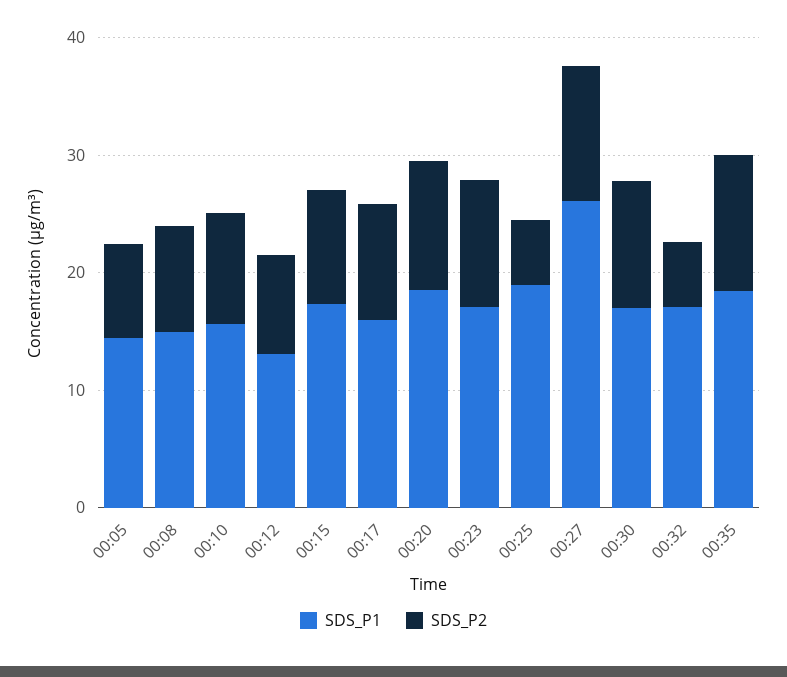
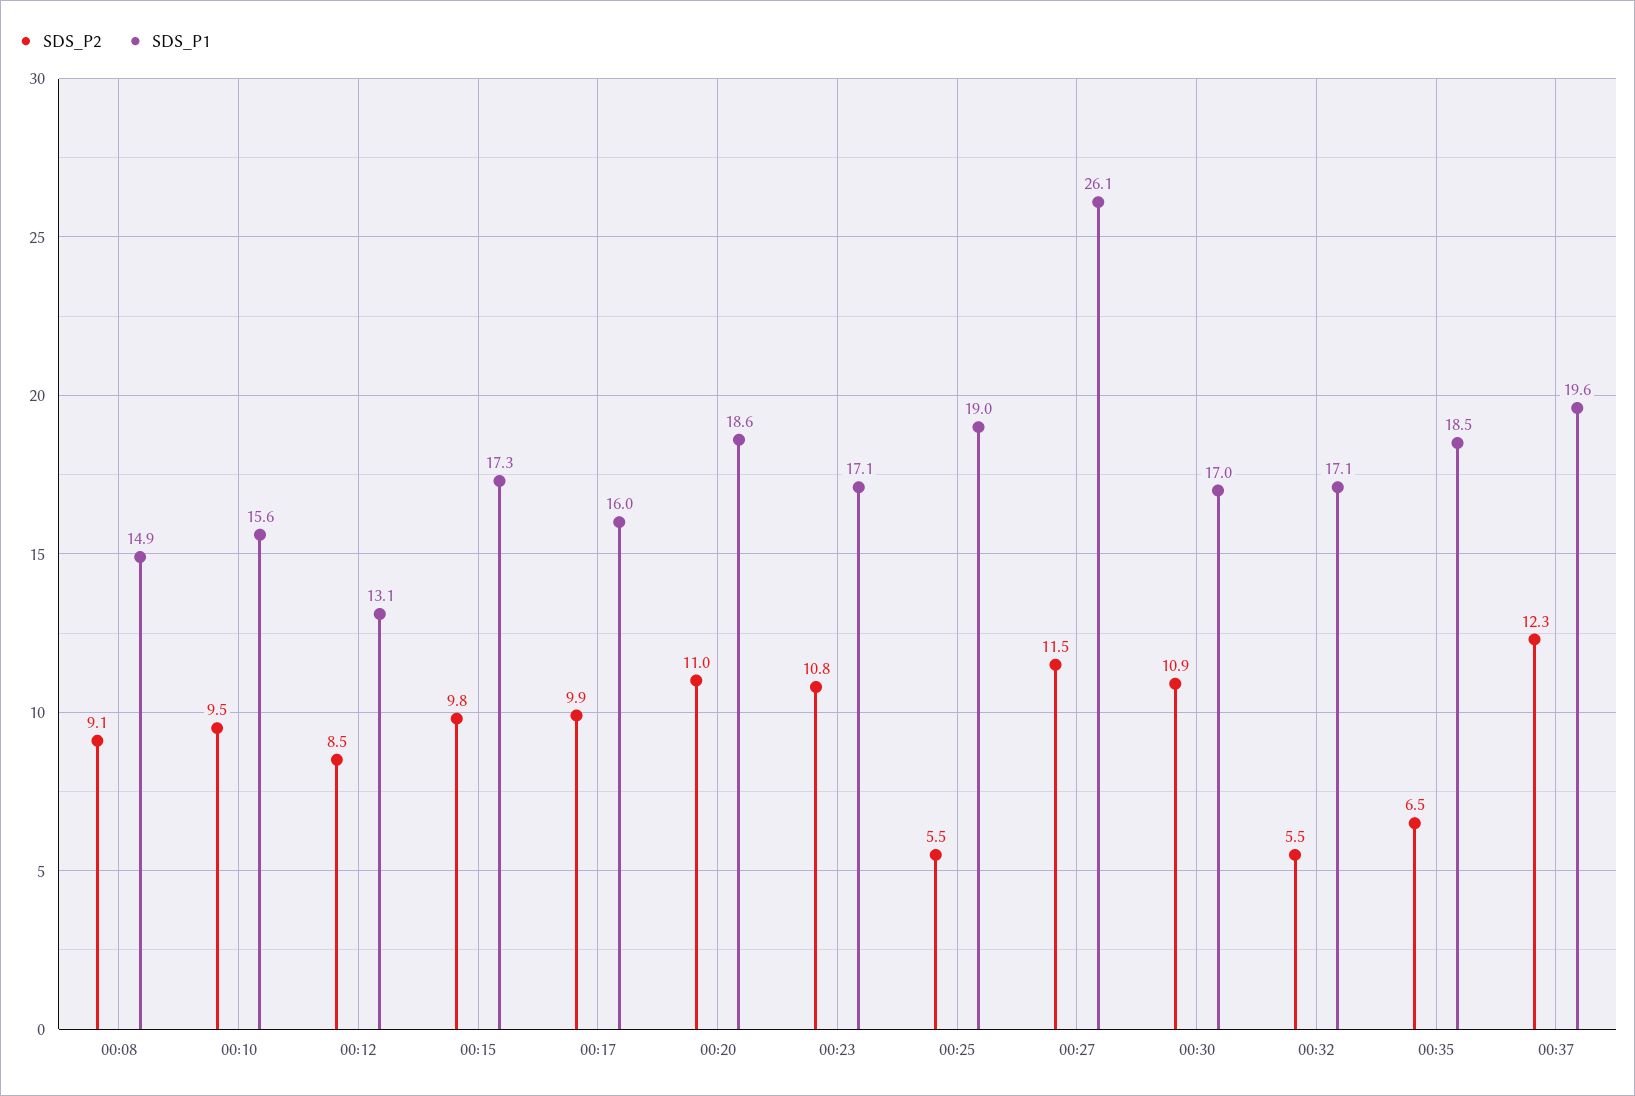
SDS_P1, 00:05: 14 -> none
SDS_P2, 00:05: 8 -> none
SDS_P2, 00:35: 12 -> 6.5
SDS_P2, 00:37: none -> 12.3
SDS_P1, 00:37: none -> 19.6

